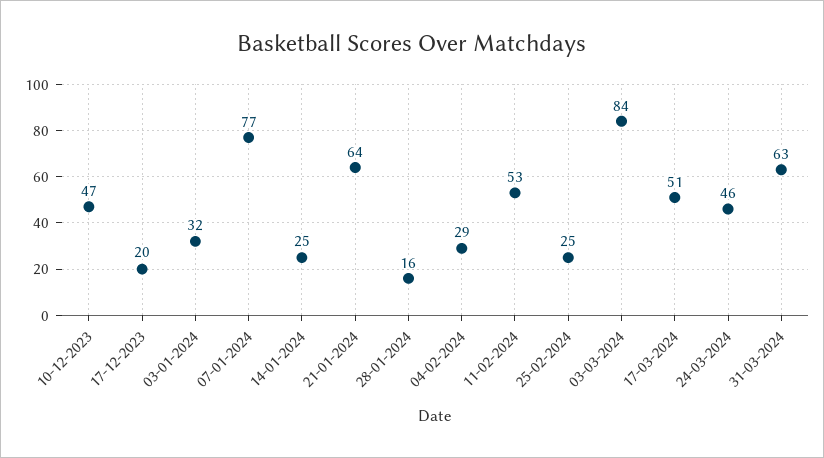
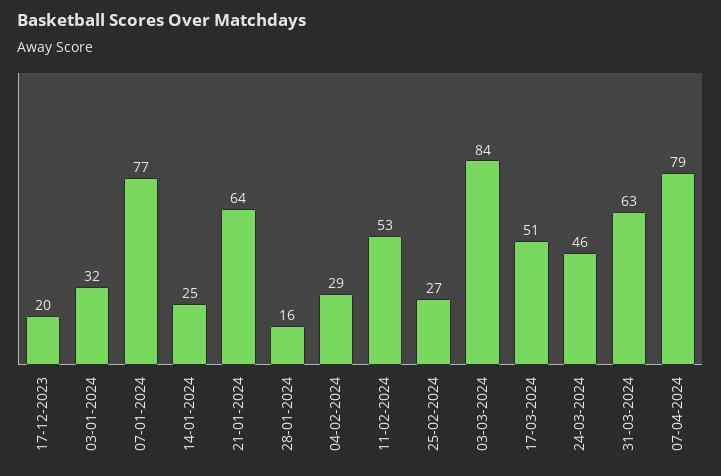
10-12-2023: 47 -> none
25-02-2024: 25 -> 27
07-04-2024: none -> 79

